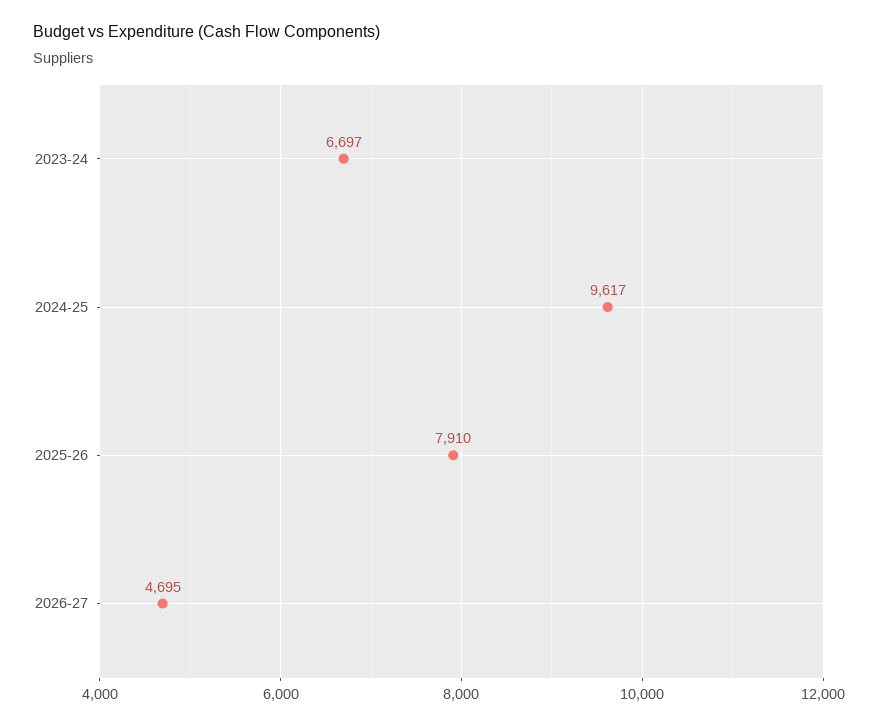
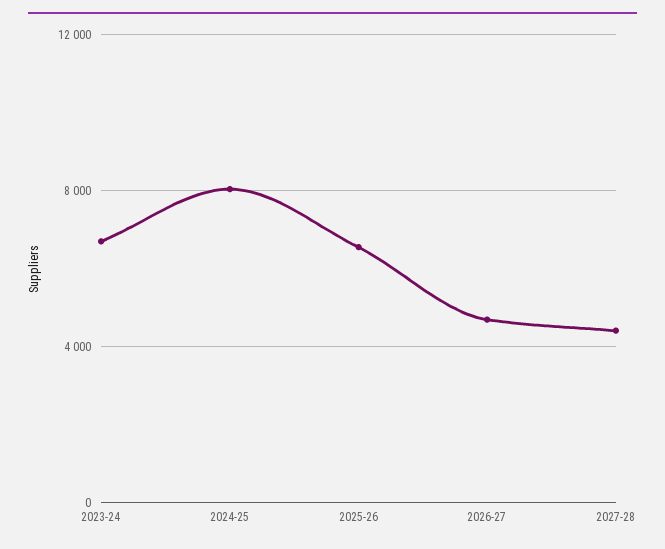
2024-25: 9617 -> 8000
2025-26: 7910 -> 6500
2027-28: none -> 4500

